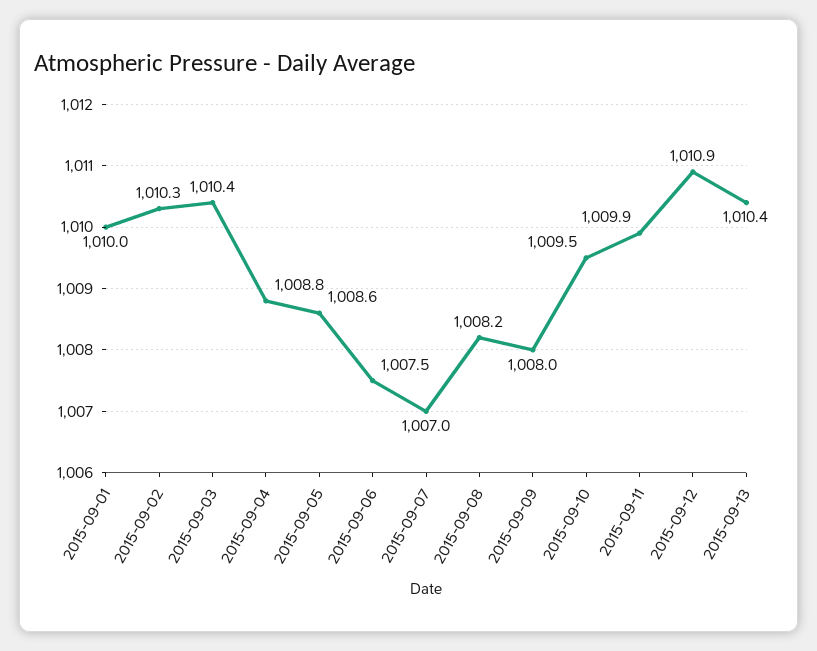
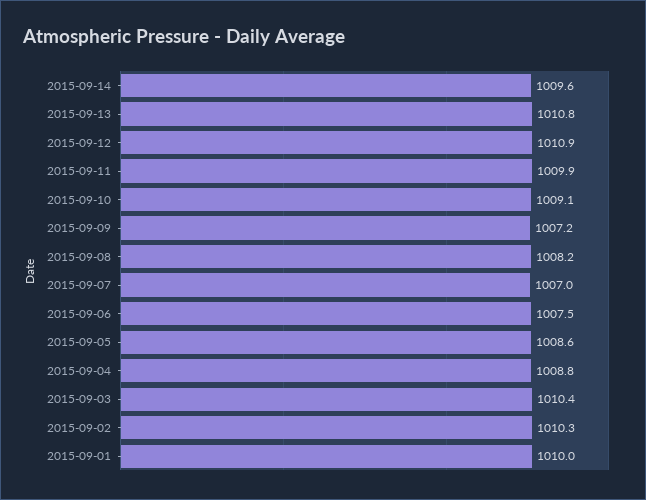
2015-09-09: 1008 -> 1007.2
2015-09-10: 1009.5 -> 1009.1
2015-09-13: 1010.4 -> 1010.8
2015-09-14: none -> 1009.6

